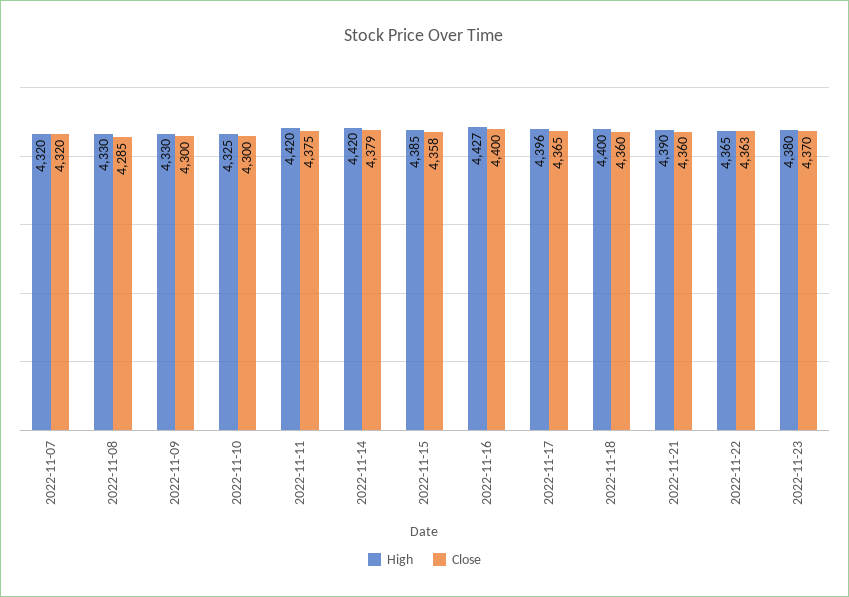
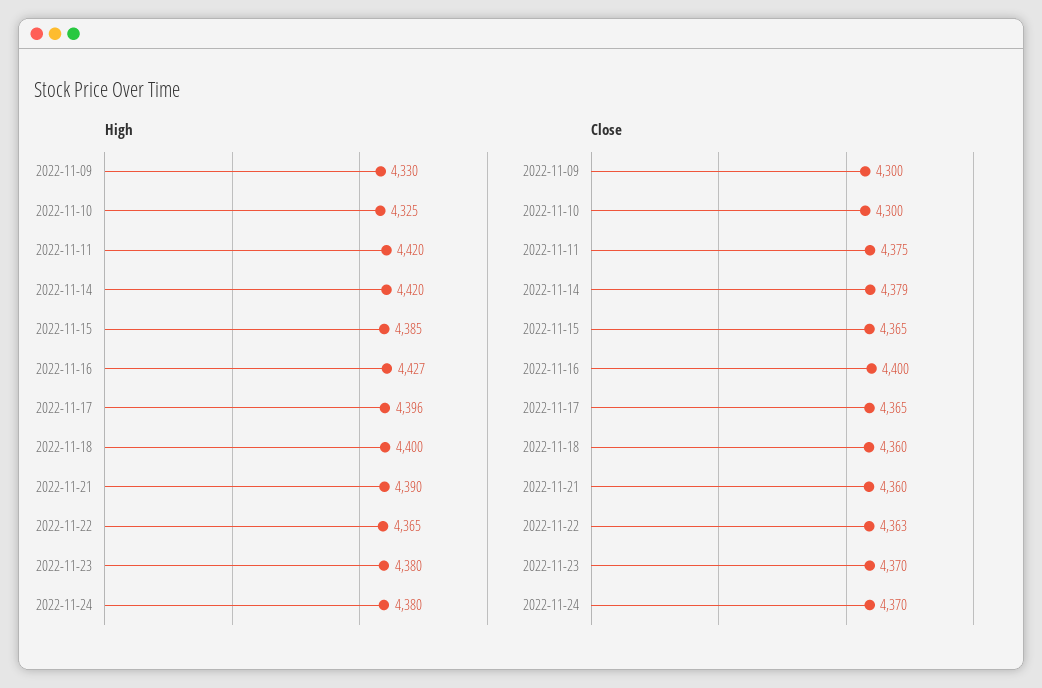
High, 2022-11-07: 4320 -> none
Close, 2022-11-07: 4320 -> none
High, 2022-11-08: 4330 -> none
Close, 2022-11-08: 4285 -> none
Close, 2022-11-15: 4358 -> 4365
High, 2022-11-24: none -> 4380
Close, 2022-11-24: none -> 4370

